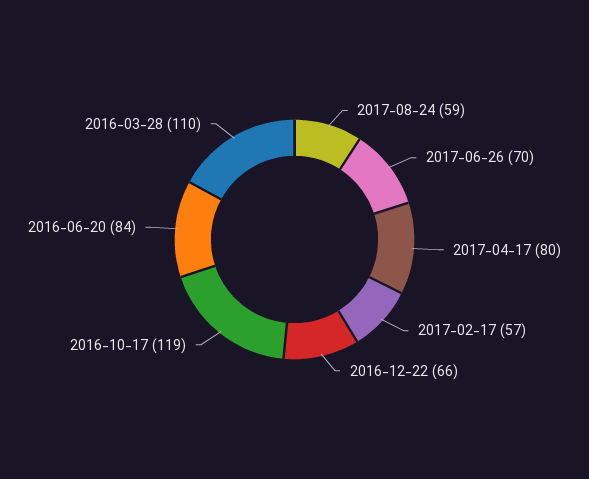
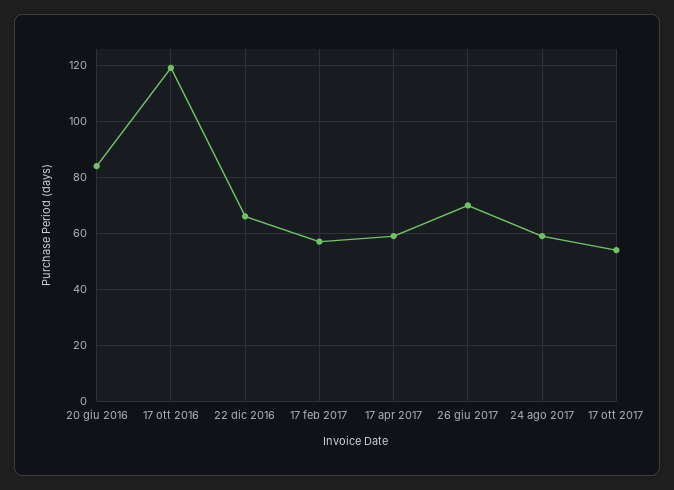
2017-04-17: 80 -> 60
2016-03-28: 110 -> none
17 ott 2017: none -> 55

